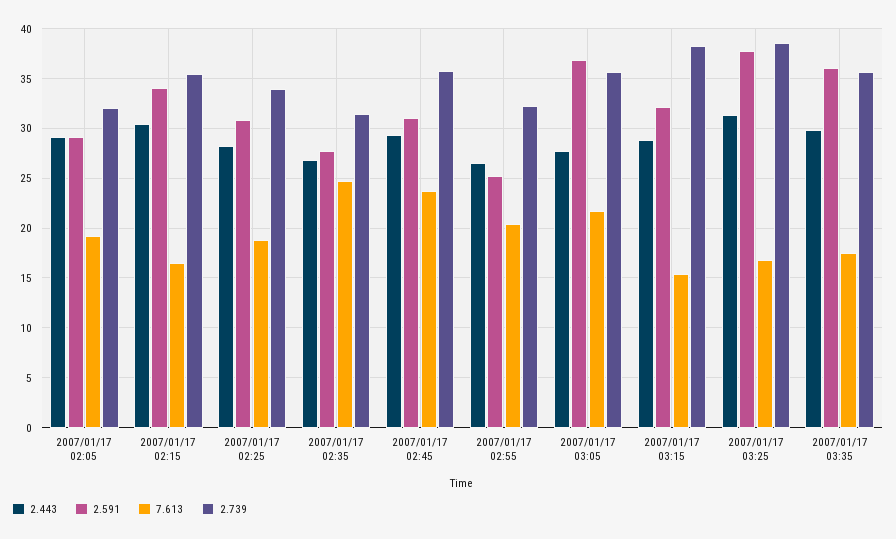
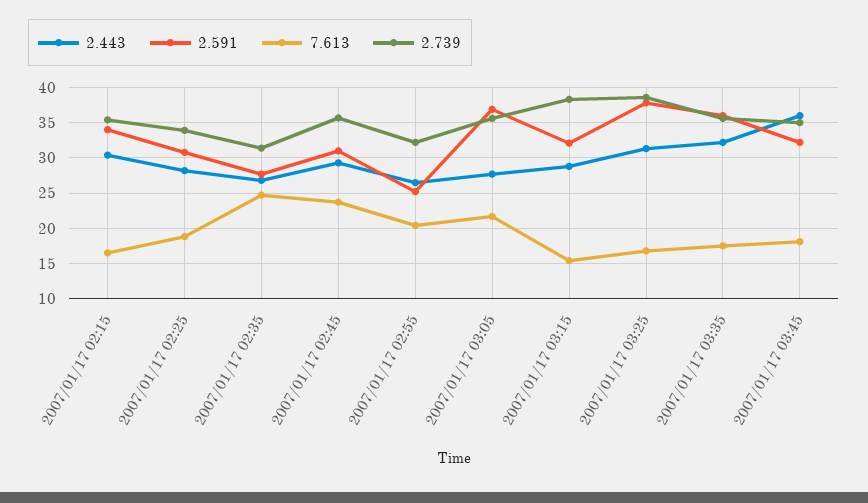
2.443, 2007/01/17 02:05: 29 -> none
2.591, 2007/01/17 02:05: 29 -> none
7.613, 2007/01/17 02:05: 19 -> none
2.739, 2007/01/17 02:05: 32 -> none
2.443, 2007/01/17 03:35: 30 -> 32
2.443, 2007/01/17 03:45: none -> 36
2.591, 2007/01/17 03:45: none -> 32
7.613, 2007/01/17 03:45: none -> 18
2.739, 2007/01/17 03:45: none -> 35

